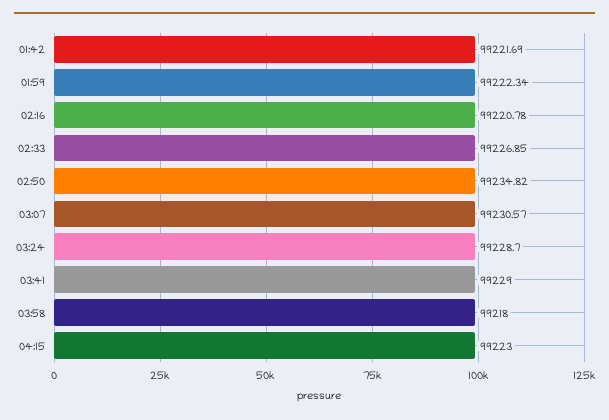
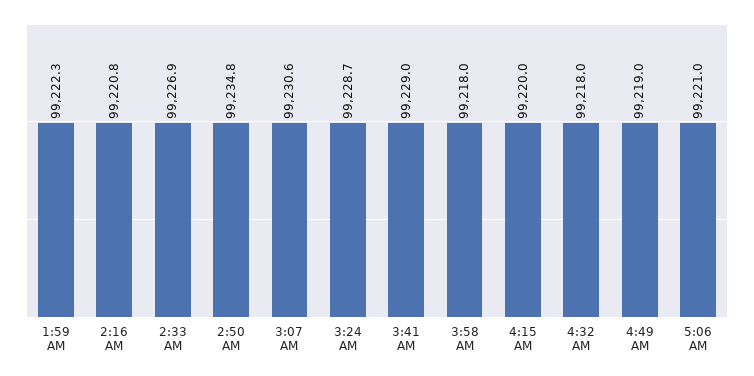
01:42: 99221.69 -> none
04:15: 99223 -> 99220
4:32 AM: none -> 99218
4:49 AM: none -> 99219
5:06 AM: none -> 99221

